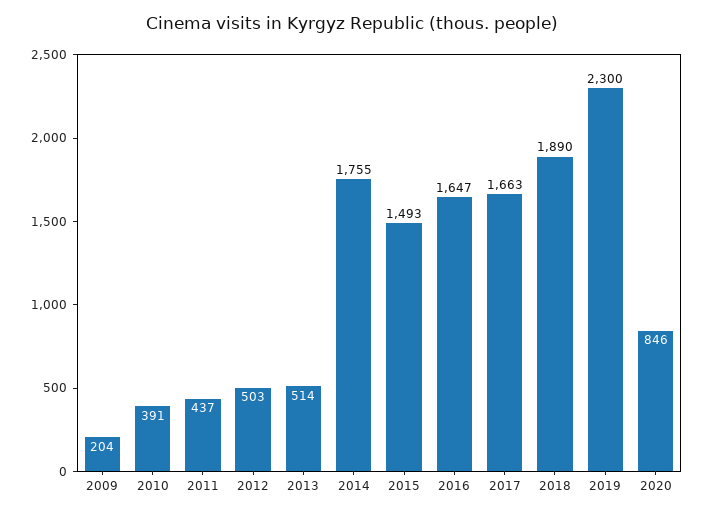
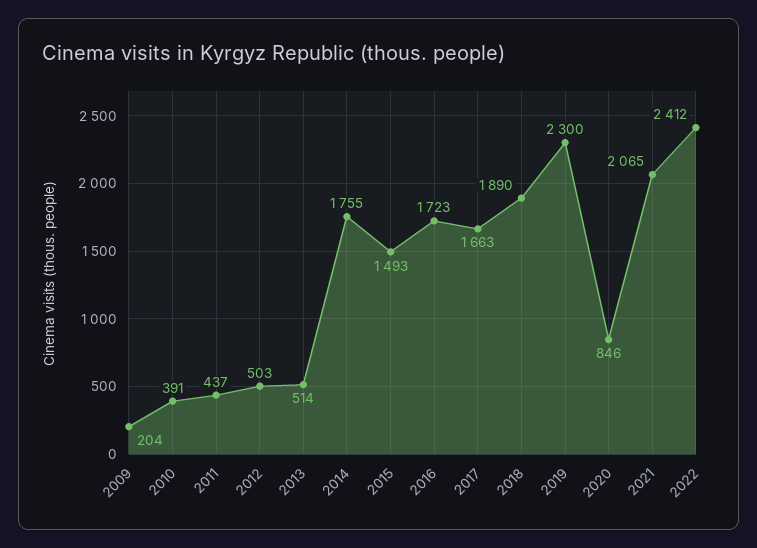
2016: 1647 -> 1723
2021: none -> 2065
2022: none -> 2412

